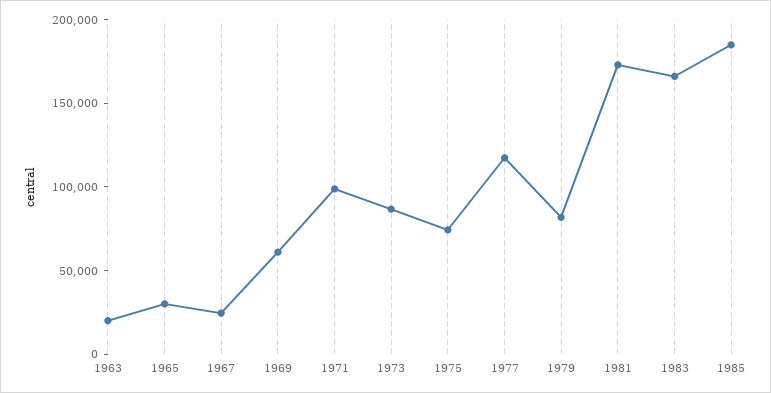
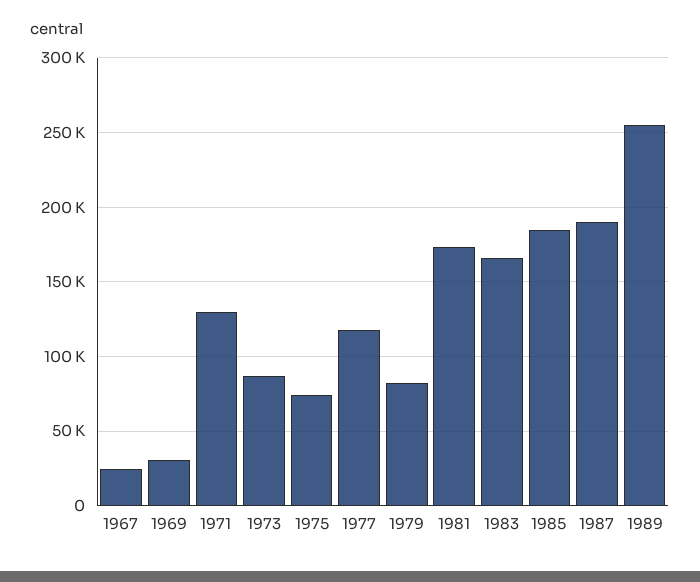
1963: 20000 -> none
1965: 30000 -> none
1969: 60000 -> 30000
1971: 100000 -> 130000
1987: none -> 190000
1989: none -> 255000

